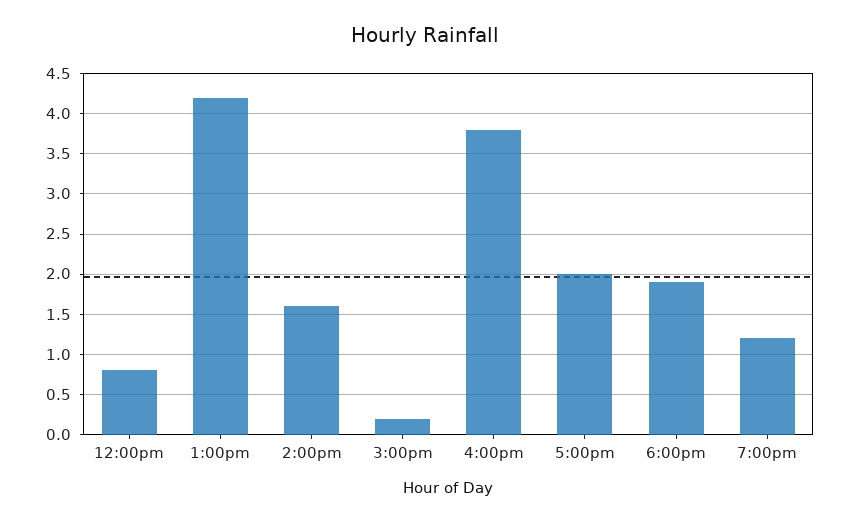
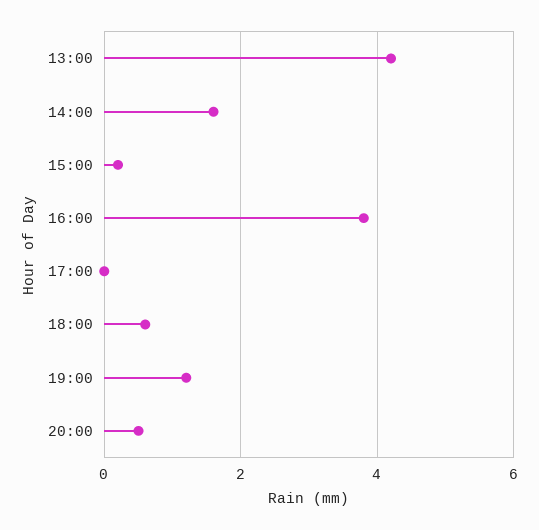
12:00pm: 0.8 -> none
5:00pm: 2 -> 0
6:00pm: 1.9 -> 0.5
20:00: none -> 0.5

